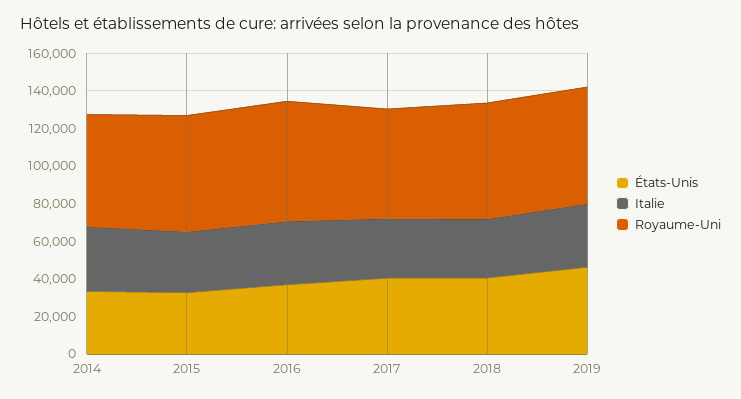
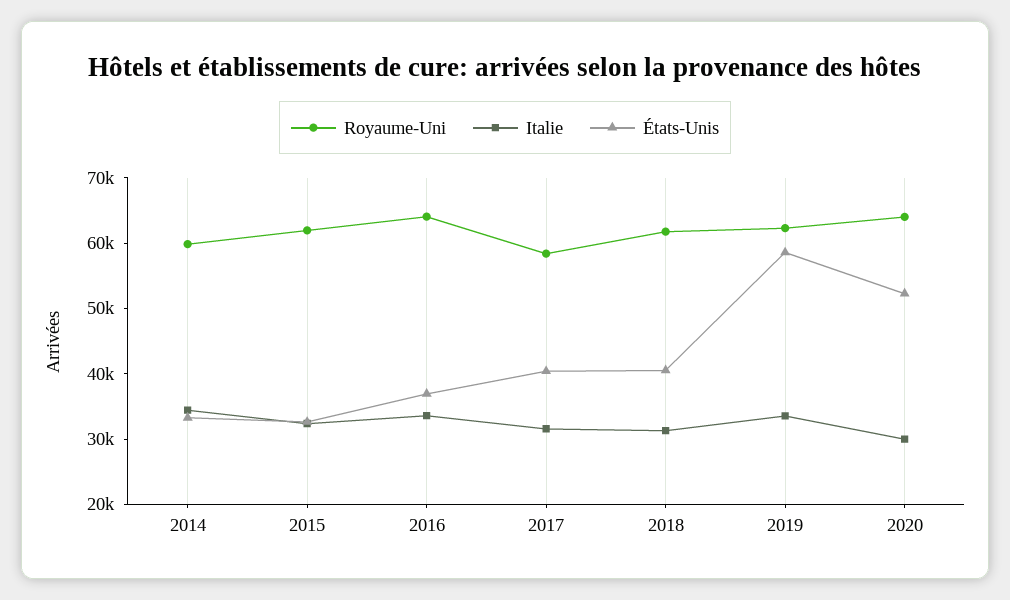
États-Unis, 2019: 45000 -> 58000
Royaume-Uni, 2020: none -> 64000
Italie, 2020: none -> 30000
États-Unis, 2020: none -> 52000

